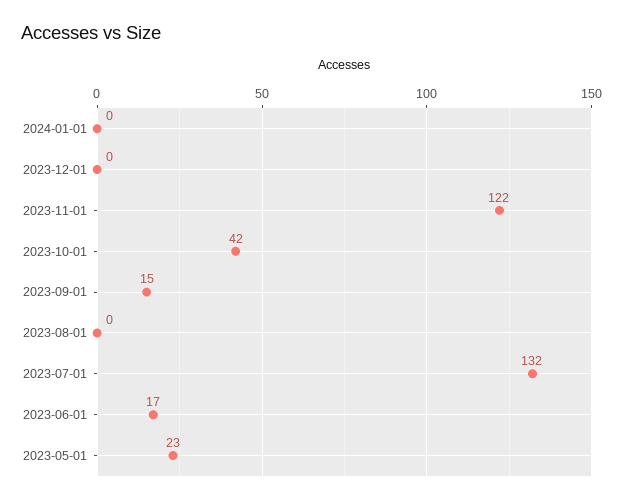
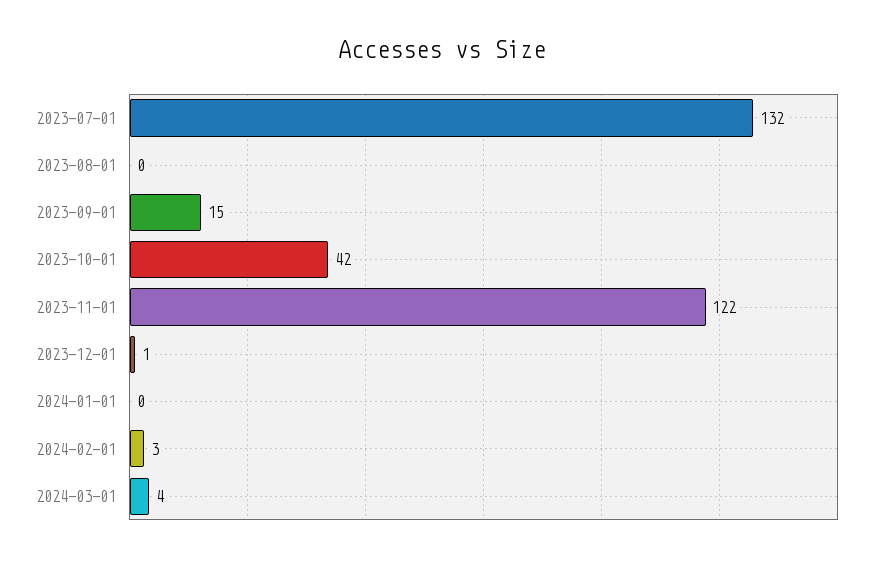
2023-12-01: 0 -> 1
2023-06-01: 17 -> none
2023-05-01: 23 -> none
2024-02-01: none -> 3
2024-03-01: none -> 4

